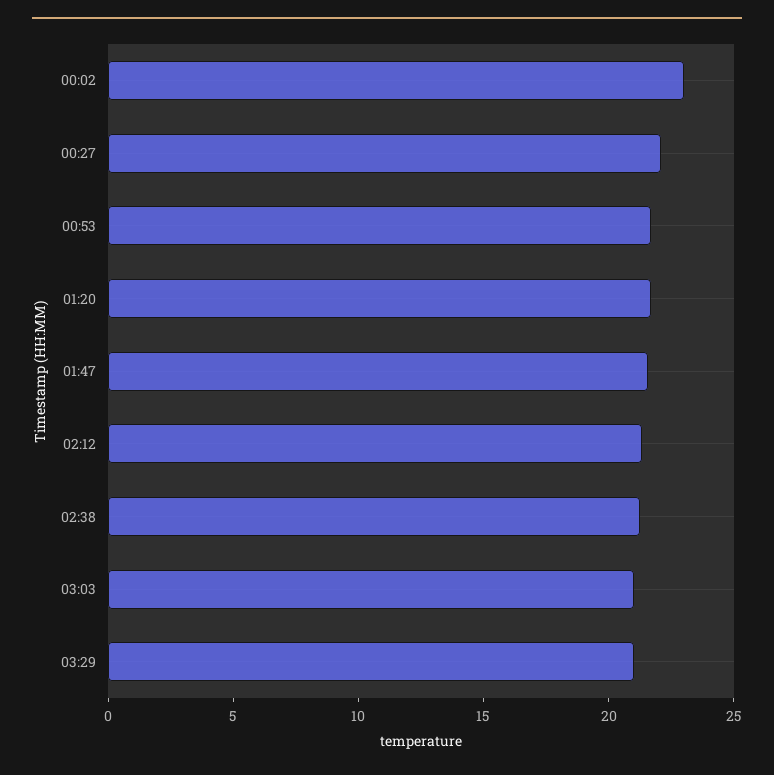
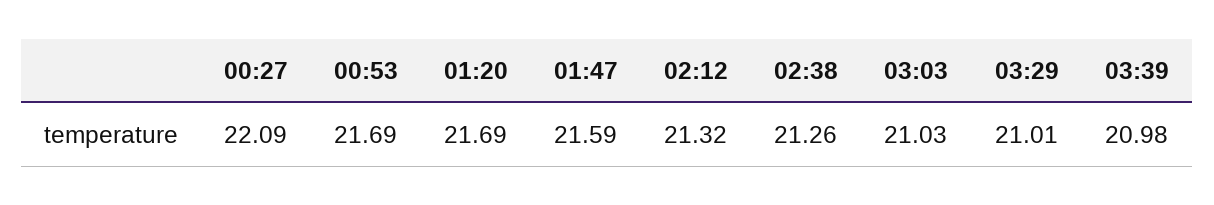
00:02: 23 -> none
03:39: none -> 20.98

